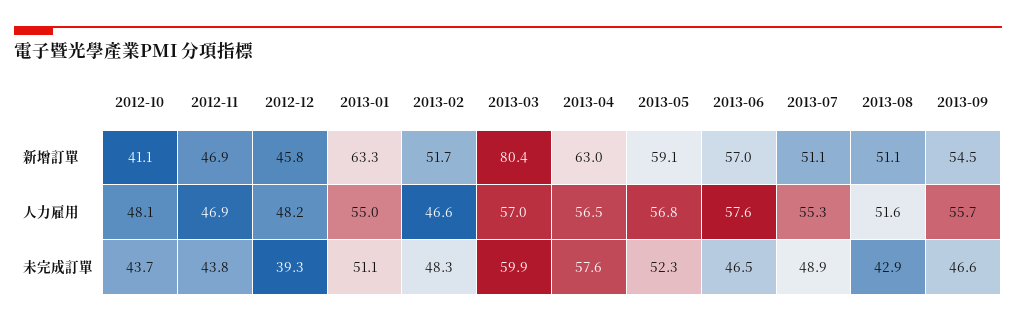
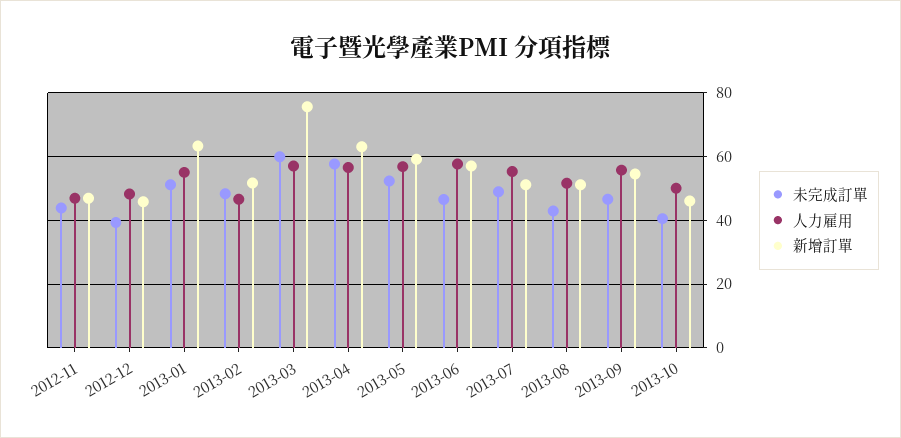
新增訂單, 2012-10: 41.1 -> none
新增訂單, 2013-03: 80.4 -> 76
人力雇用, 2012-10: 48.1 -> none
未完成訂單, 2012-10: 43.7 -> none
未完成訂單, 2013-10: none -> 40
人力雇用, 2013-10: none -> 50
新增訂單, 2013-10: none -> 46

